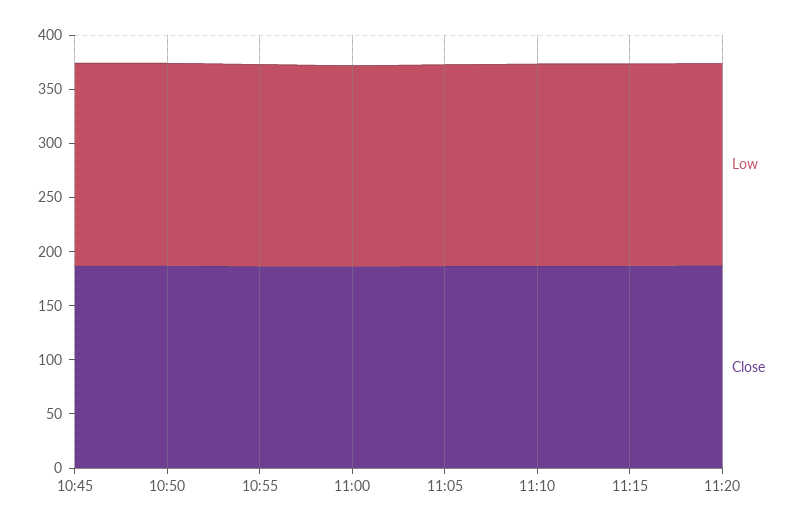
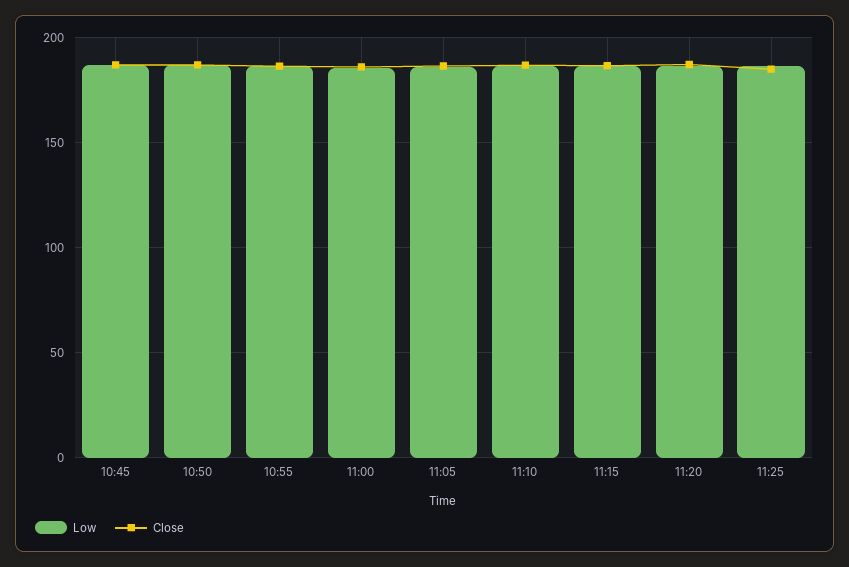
Low, 11:25: none -> 185
Close, 11:25: none -> 185

